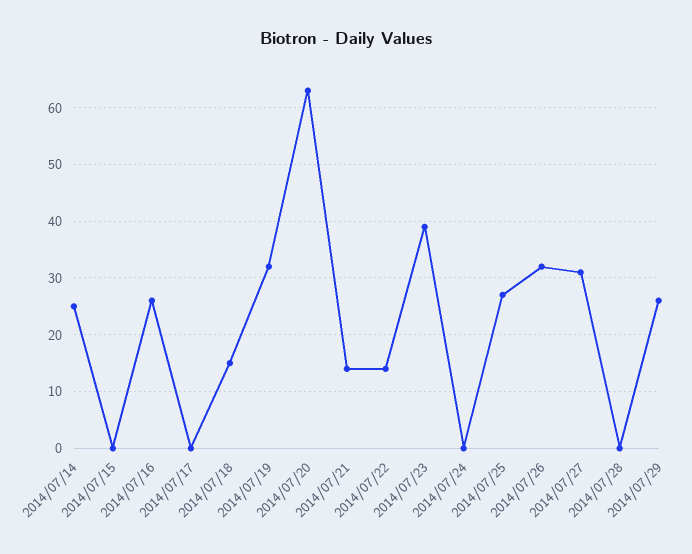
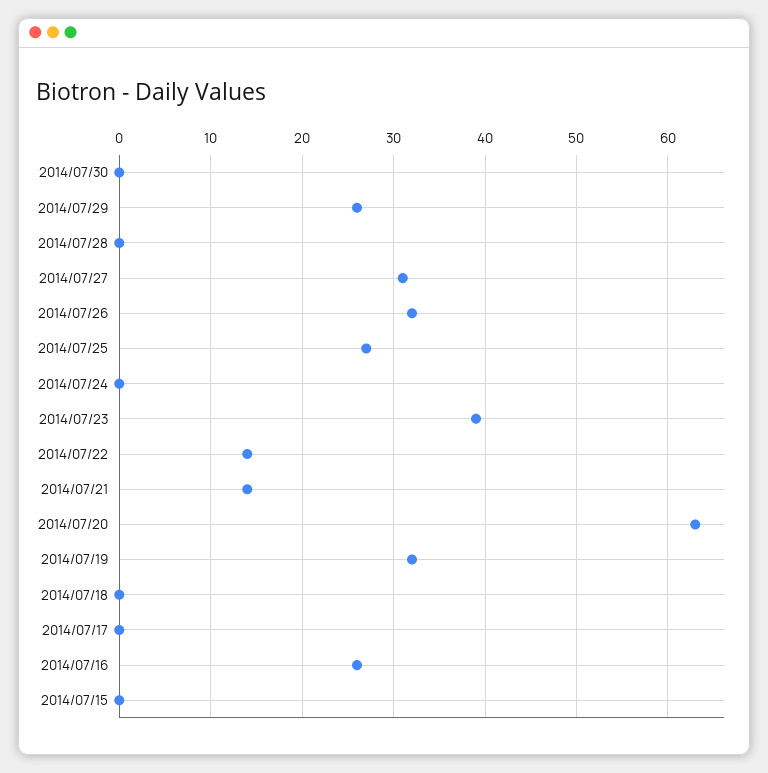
2014/07/14: 25 -> none
2014/07/18: 15 -> 0
2014/07/30: none -> 0

